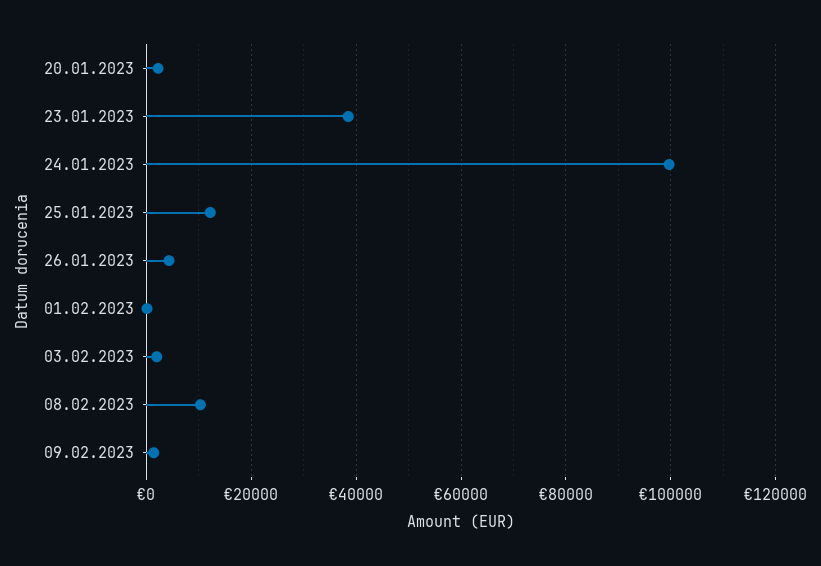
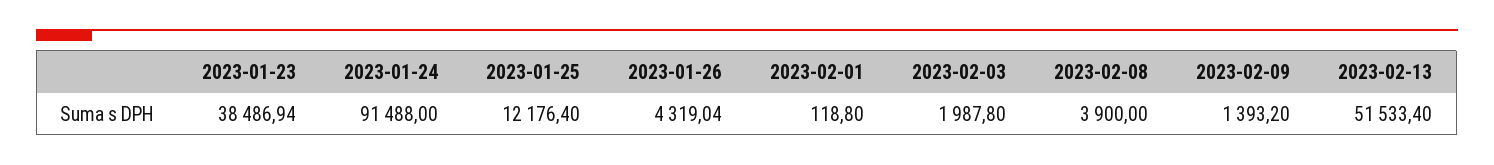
20.01.2023: 2000 -> none
24.01.2023: 100000 -> 91488
08.02.2023: 10000 -> 3900
2023-02-13: none -> 51533.4

